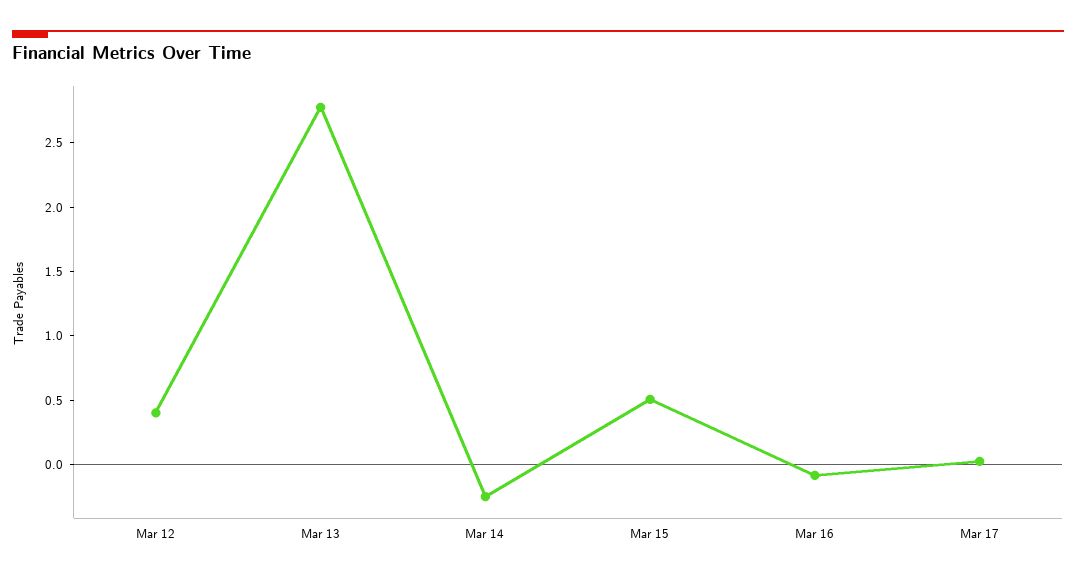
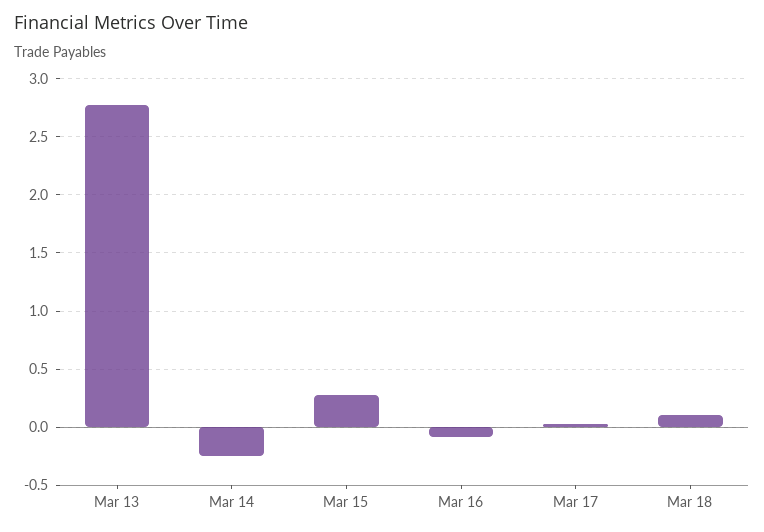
Mar 12: 0.4 -> none
Mar 15: 0.5 -> 0.3
Mar 18: none -> 0.1

